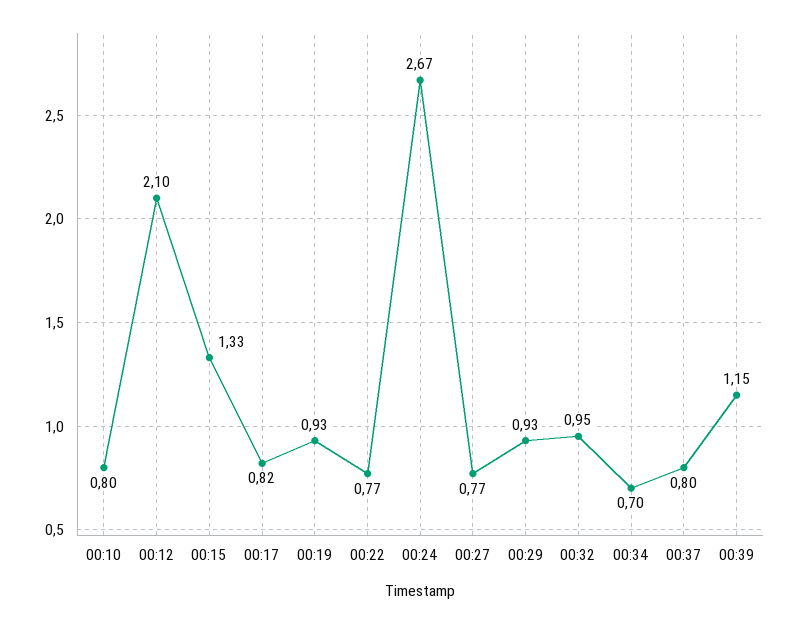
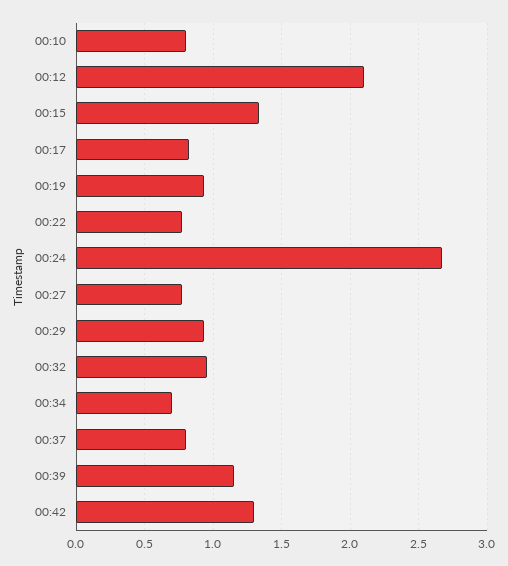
00:42: none -> 1.3

